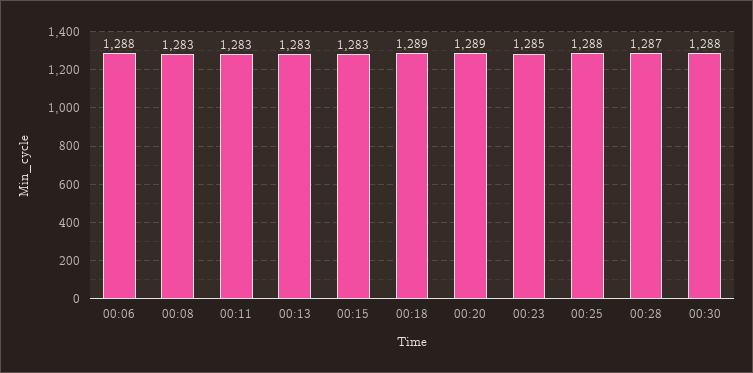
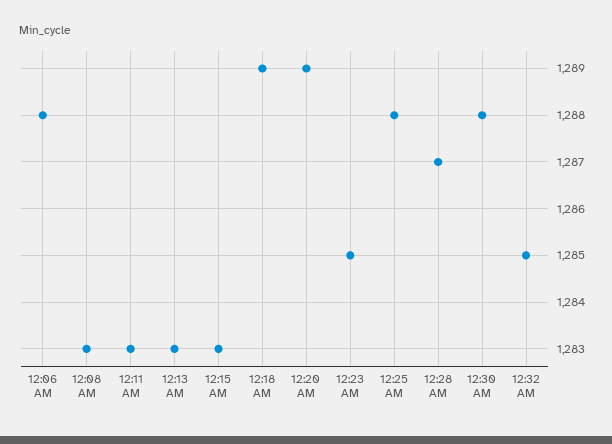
12:32 AM: none -> 1285

